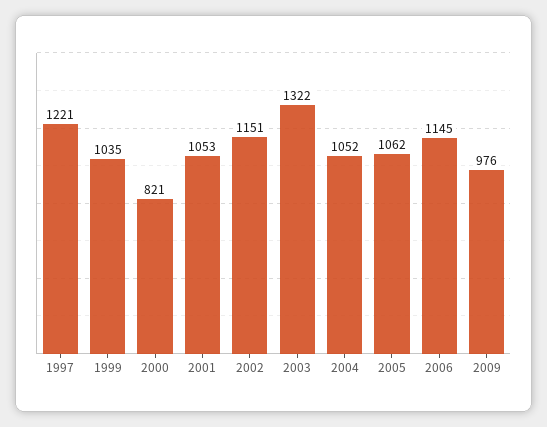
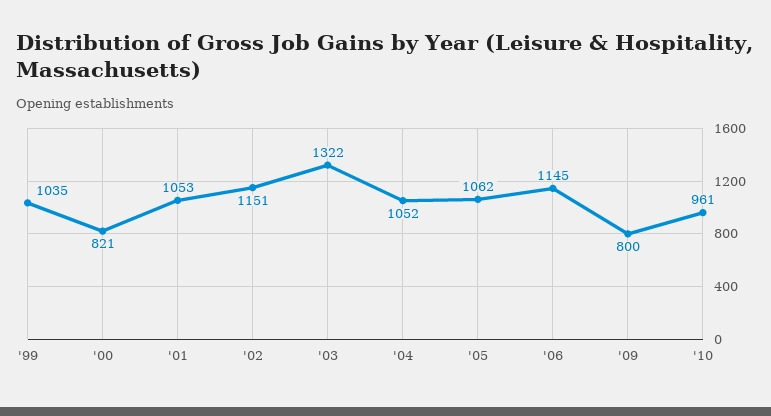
1997: 1221 -> none
2009: 976 -> 800
'10: none -> 961

